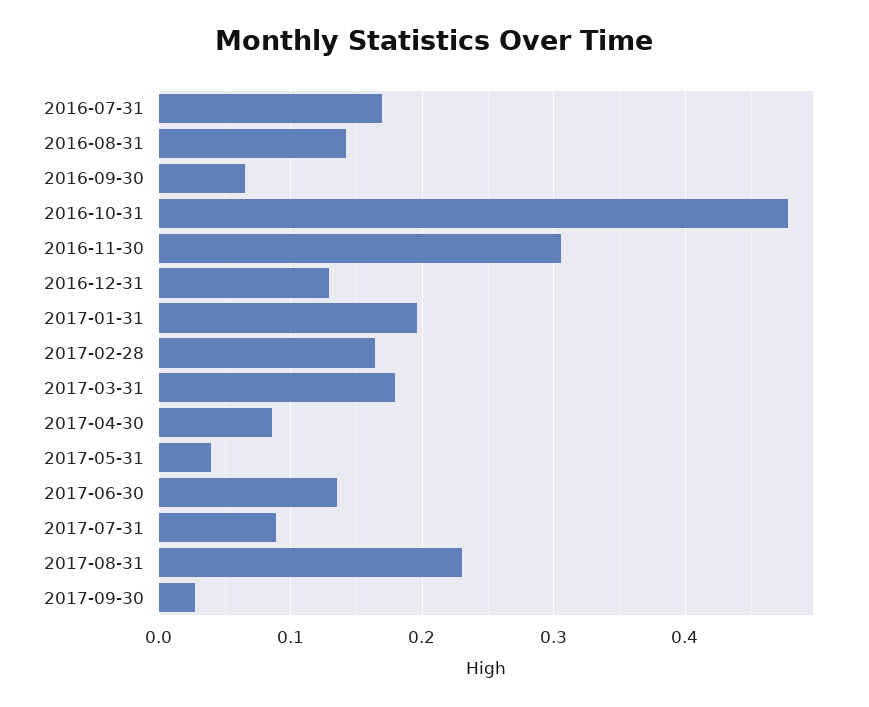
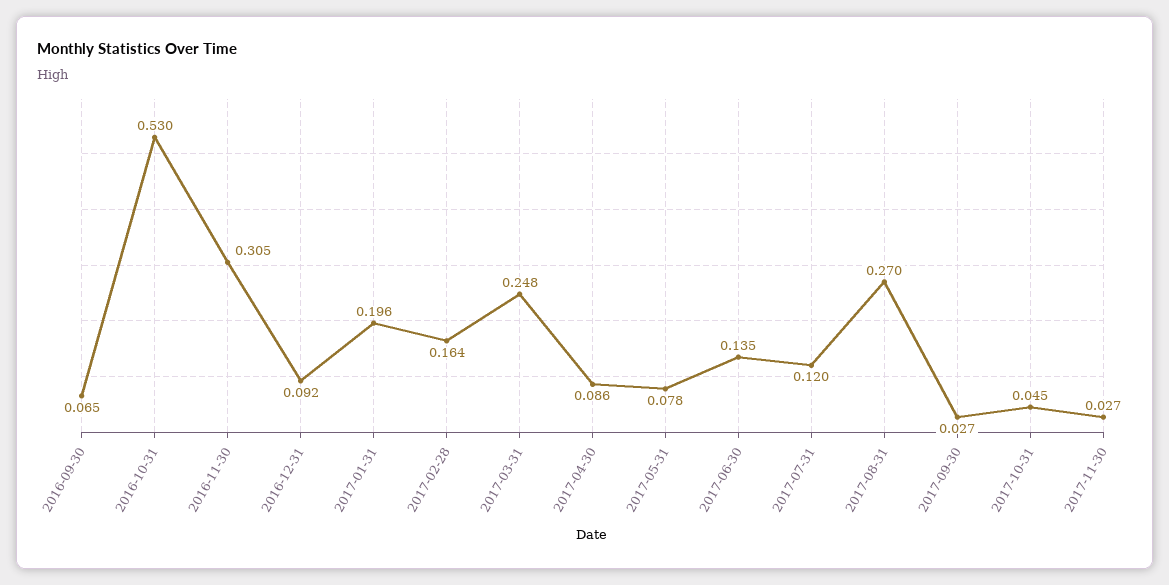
2016-07-31: 0.17 -> none
2016-08-31: 0.14 -> none
2016-10-31: 0.48 -> 0.53
2016-12-31: 0.13 -> 0.092
2017-03-31: 0.18 -> 0.248
2017-05-31: 0.04 -> 0.078
2017-07-31: 0.09 -> 0.12
2017-08-31: 0.23 -> 0.27
2017-10-31: none -> 0.045
2017-11-30: none -> 0.027

